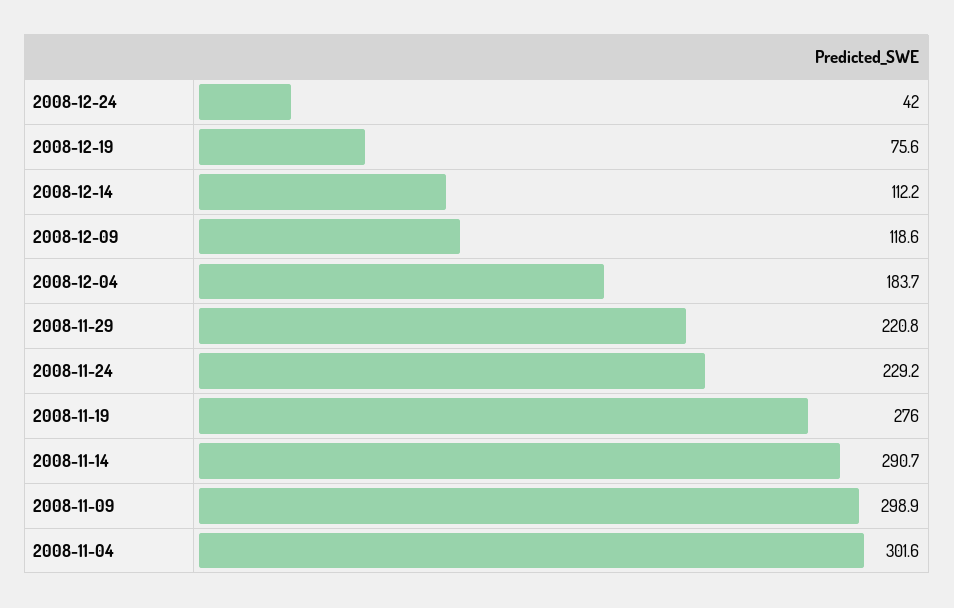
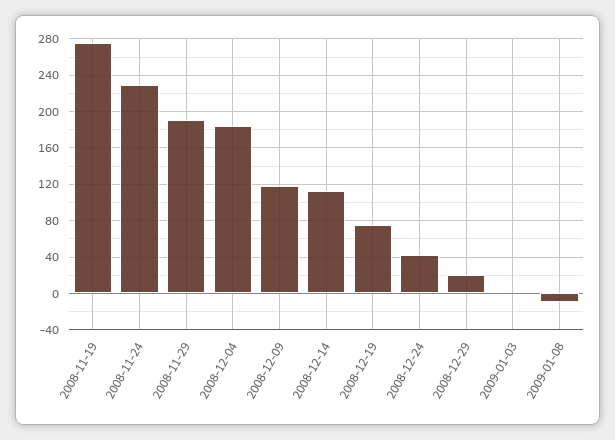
2008-11-29: 220.8 -> 190
2008-11-14: 290.7 -> none
2008-11-09: 298.9 -> none
2008-11-04: 301.6 -> none
2008-12-29: none -> 20
2009-01-03: none -> 0
2009-01-08: none -> -10

